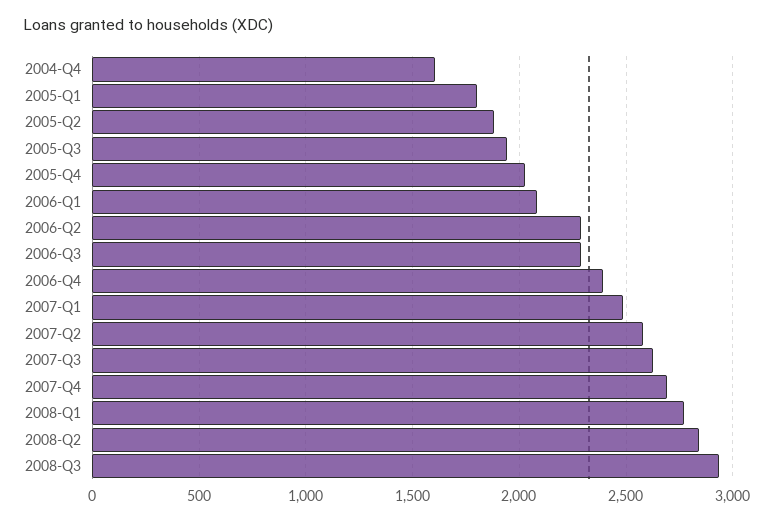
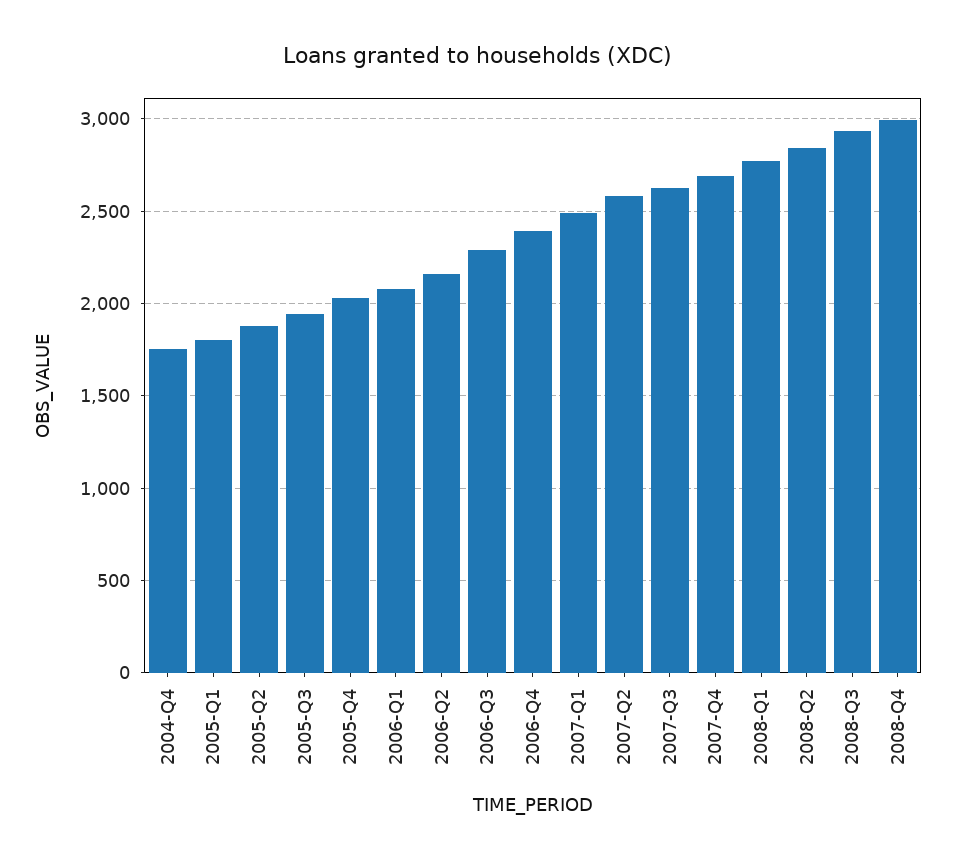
2004-Q4: 1600 -> 1750
2006-Q2: 2300 -> 2150
2008-Q4: none -> 3000

